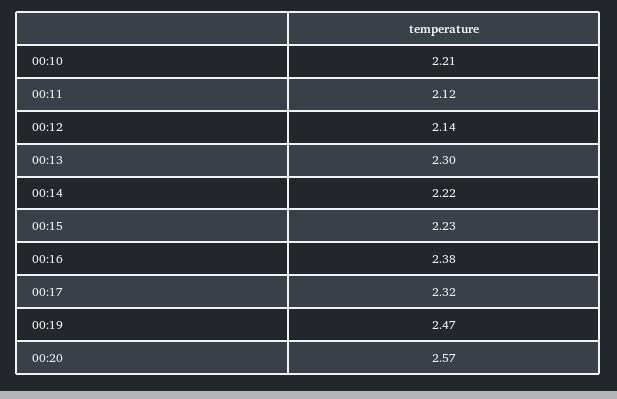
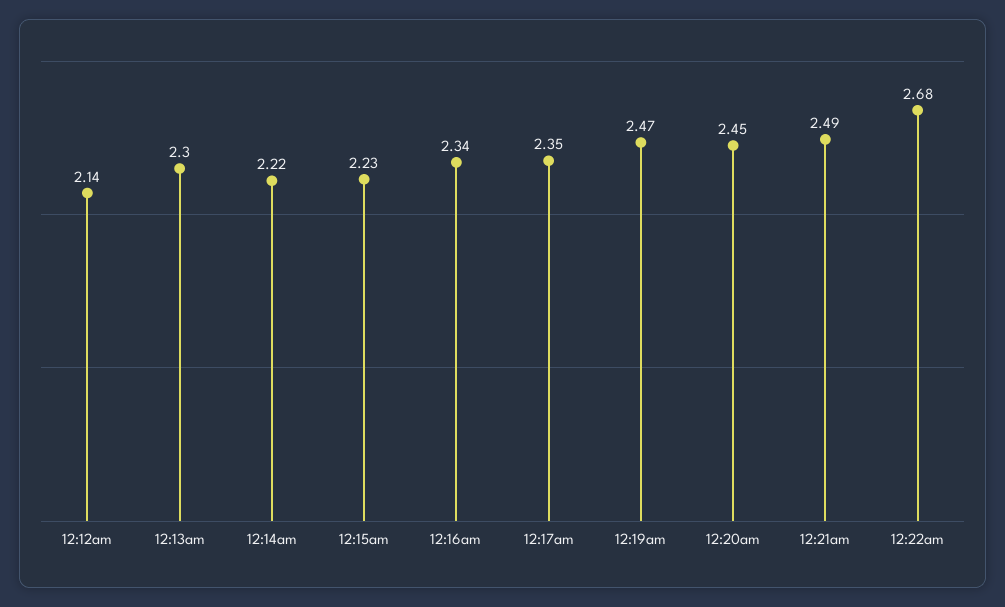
00:10: 2.21 -> none
00:11: 2.12 -> none
00:16: 2.38 -> 2.34
00:17: 2.32 -> 2.35
00:20: 2.57 -> 2.45
12:21am: none -> 2.49
12:22am: none -> 2.68

